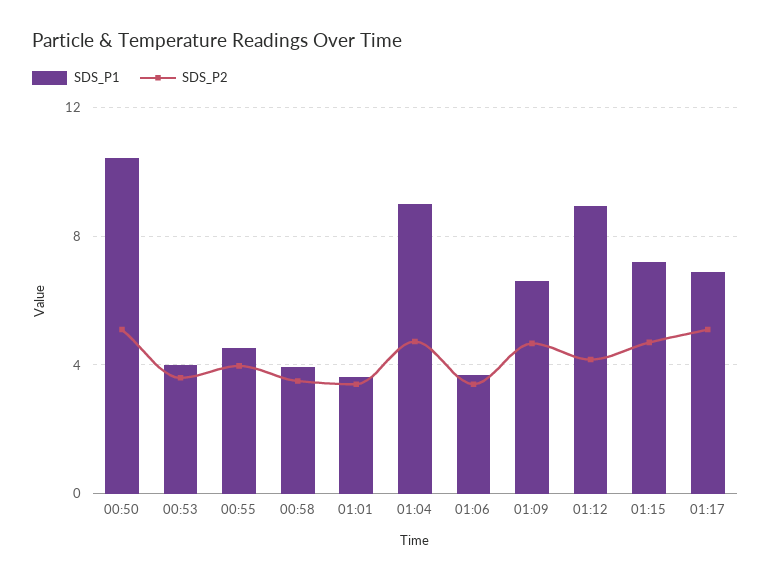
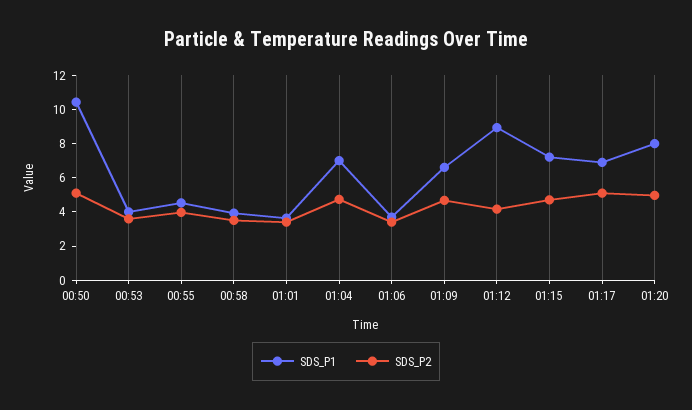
SDS_P1, 01:04: 9 -> 7
SDS_P1, 01:20: none -> 8
SDS_P2, 01:20: none -> 5

